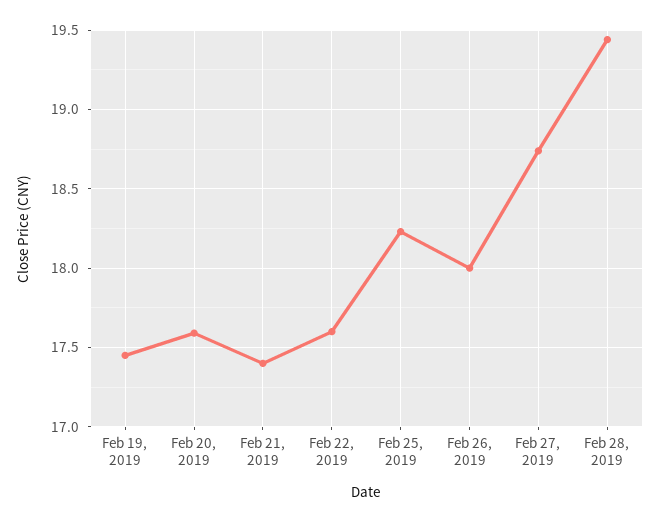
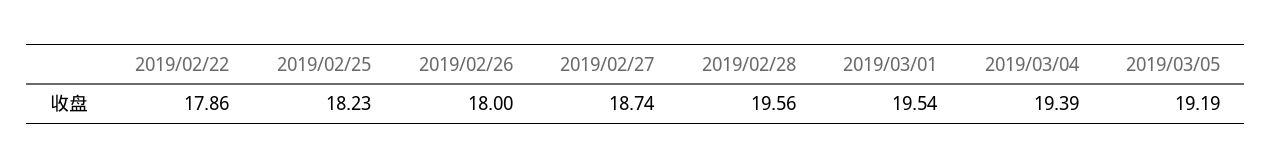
Feb 19, 2019: 17.45 -> none
Feb 20, 2019: 17.6 -> none
Feb 21, 2019: 17.4 -> none
Feb 22, 2019: 17.6 -> 17.86
Feb 28, 2019: 19.45 -> 19.56
2019/03/01: none -> 19.54
2019/03/04: none -> 19.39
2019/03/05: none -> 19.19

